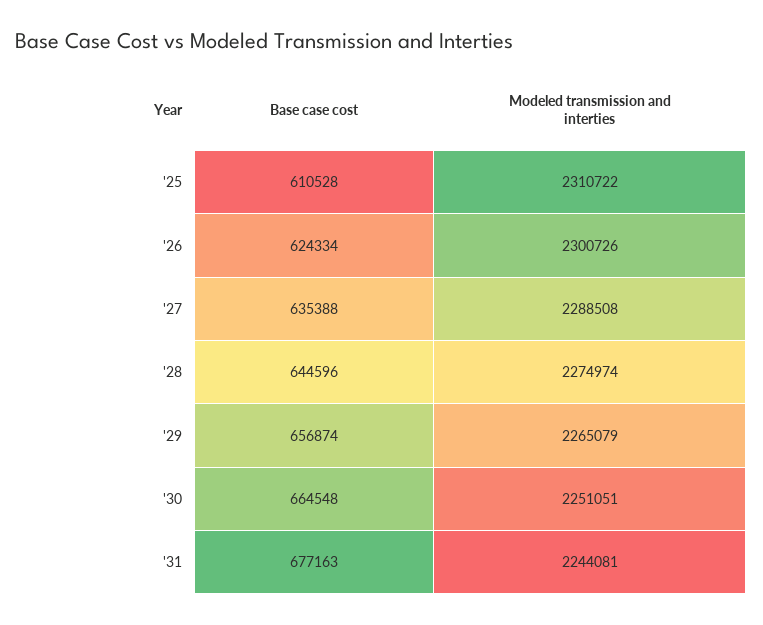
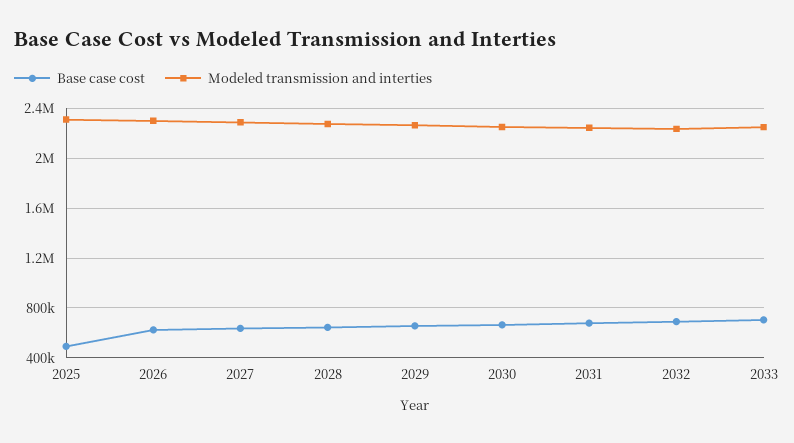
Base case cost, '25: 610528 -> 500000
Base case cost, 2032: none -> 700000
Modeled transmission and interties, 2032: none -> 2250000
Base case cost, 2033: none -> 700000
Modeled transmission and interties, 2033: none -> 2250000

